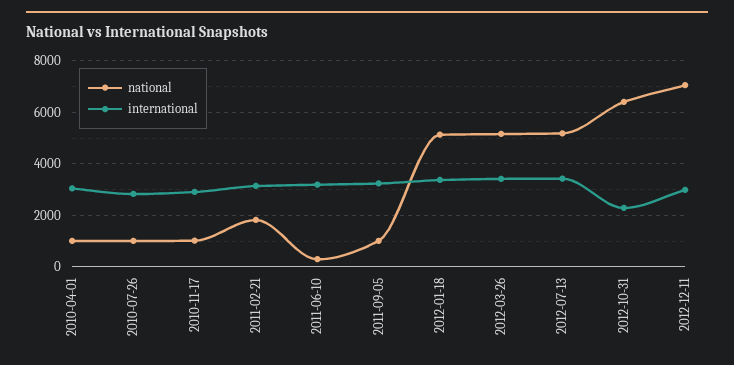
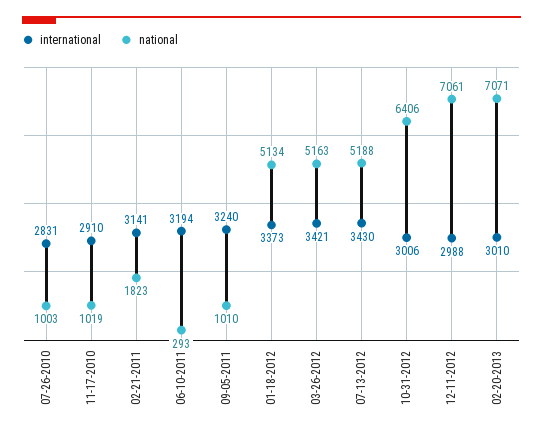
national, 2010-04-01: 1000 -> none
international, 2010-04-01: 3000 -> none
international, 2012-10-31: 2250 -> 3006
international, 02-20-2013: none -> 3010
national, 02-20-2013: none -> 7071

